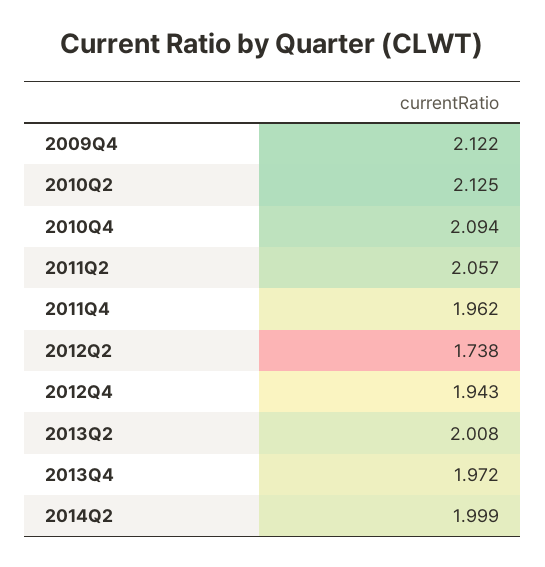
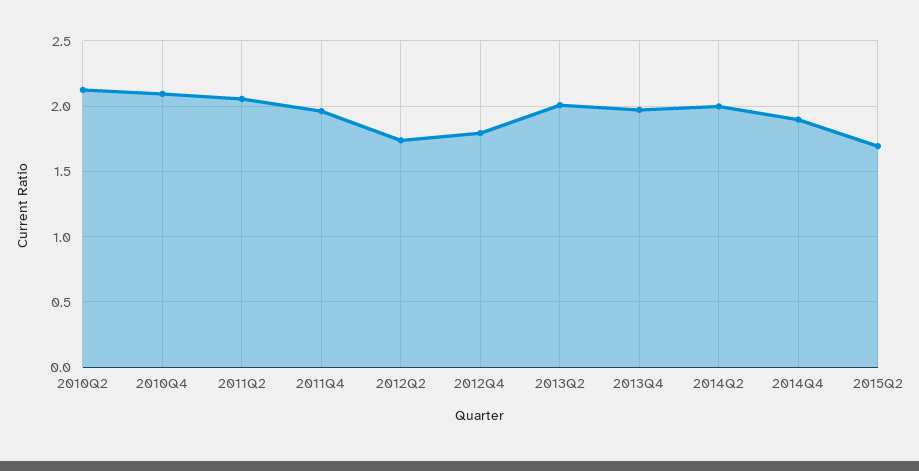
2009Q4: 2.122 -> none
2012Q4: 1.943 -> 1.8
2014Q4: none -> 1.9
2015Q2: none -> 1.7

